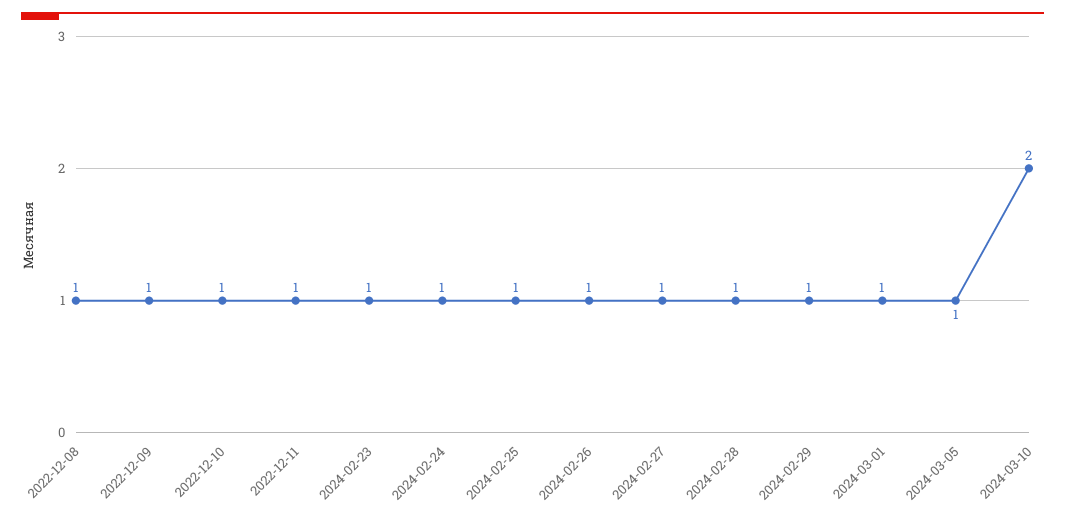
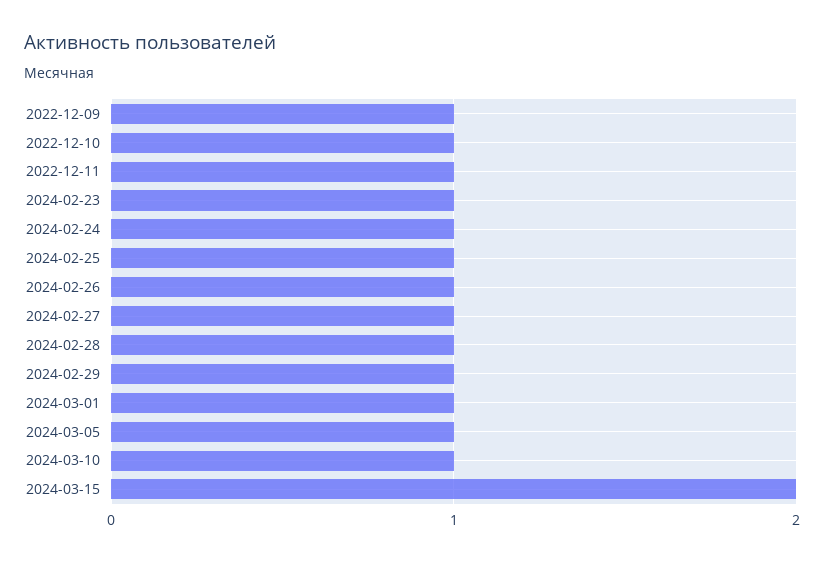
2022-12-08: 1 -> none
2024-03-10: 2 -> 1
2024-03-15: none -> 2

